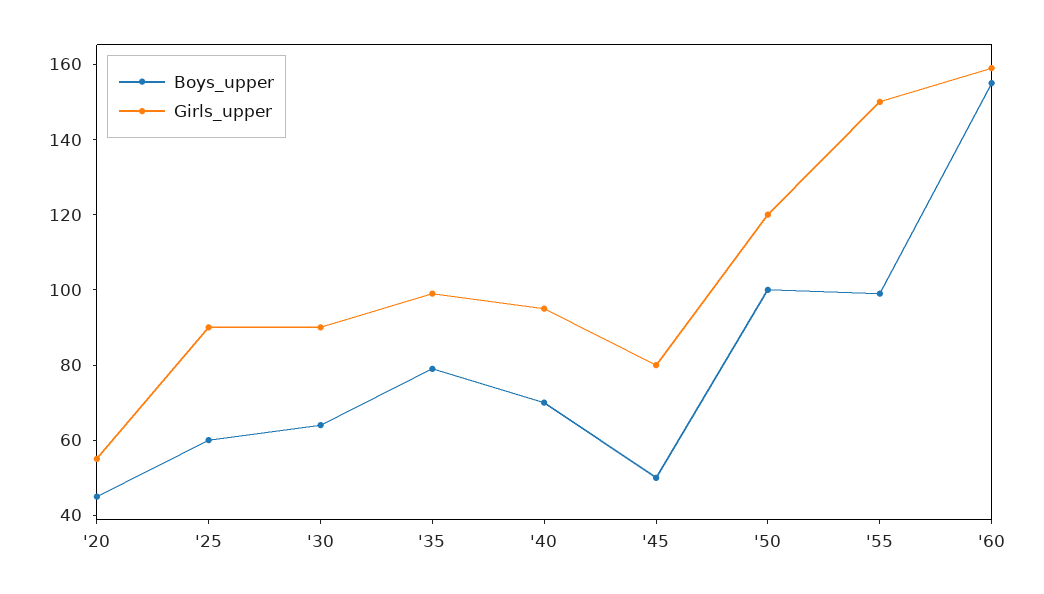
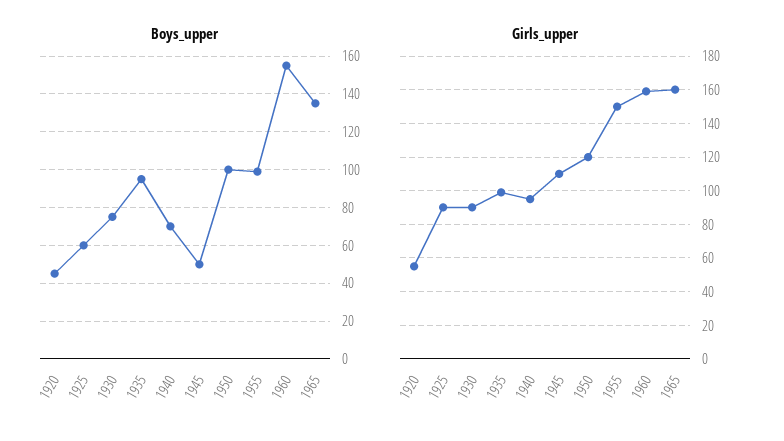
Boys_upper, '30: 65 -> 75
Boys_upper, '35: 80 -> 95
Girls_upper, '45: 80 -> 110
Boys_upper, 1965: none -> 135
Girls_upper, 1965: none -> 160

